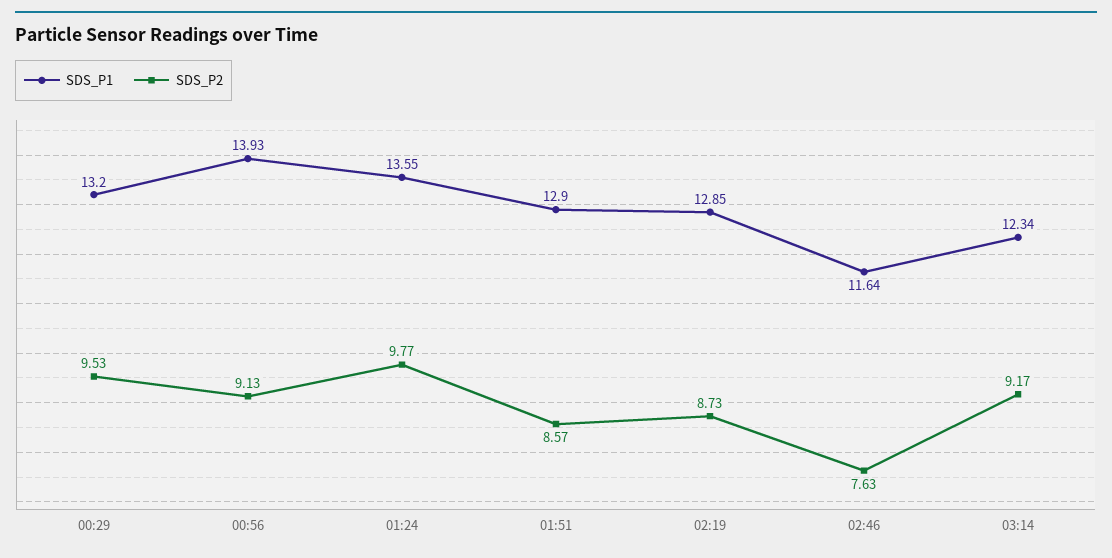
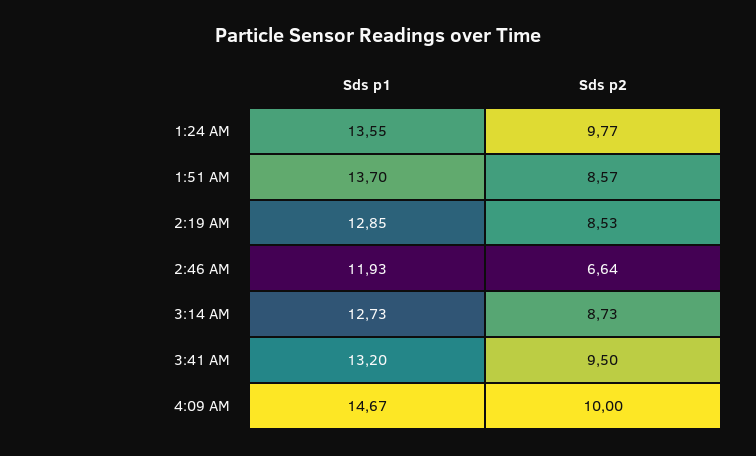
SDS_P1, 00:29: 13.2 -> none
SDS_P2, 00:29: 9.53 -> none
SDS_P1, 00:56: 13.93 -> none
SDS_P2, 00:56: 9.13 -> none
SDS_P1, 01:51: 12.9 -> 13.7
SDS_P2, 02:19: 8.73 -> 8.53
SDS_P1, 02:46: 11.64 -> 11.93
SDS_P2, 02:46: 7.63 -> 6.64
SDS_P1, 03:14: 12.34 -> 12.73
SDS_P2, 03:14: 9.17 -> 8.73
SDS_P1, 3:41 AM: none -> 13.2
SDS_P2, 3:41 AM: none -> 9.5
SDS_P1, 4:09 AM: none -> 14.67
SDS_P2, 4:09 AM: none -> 10

